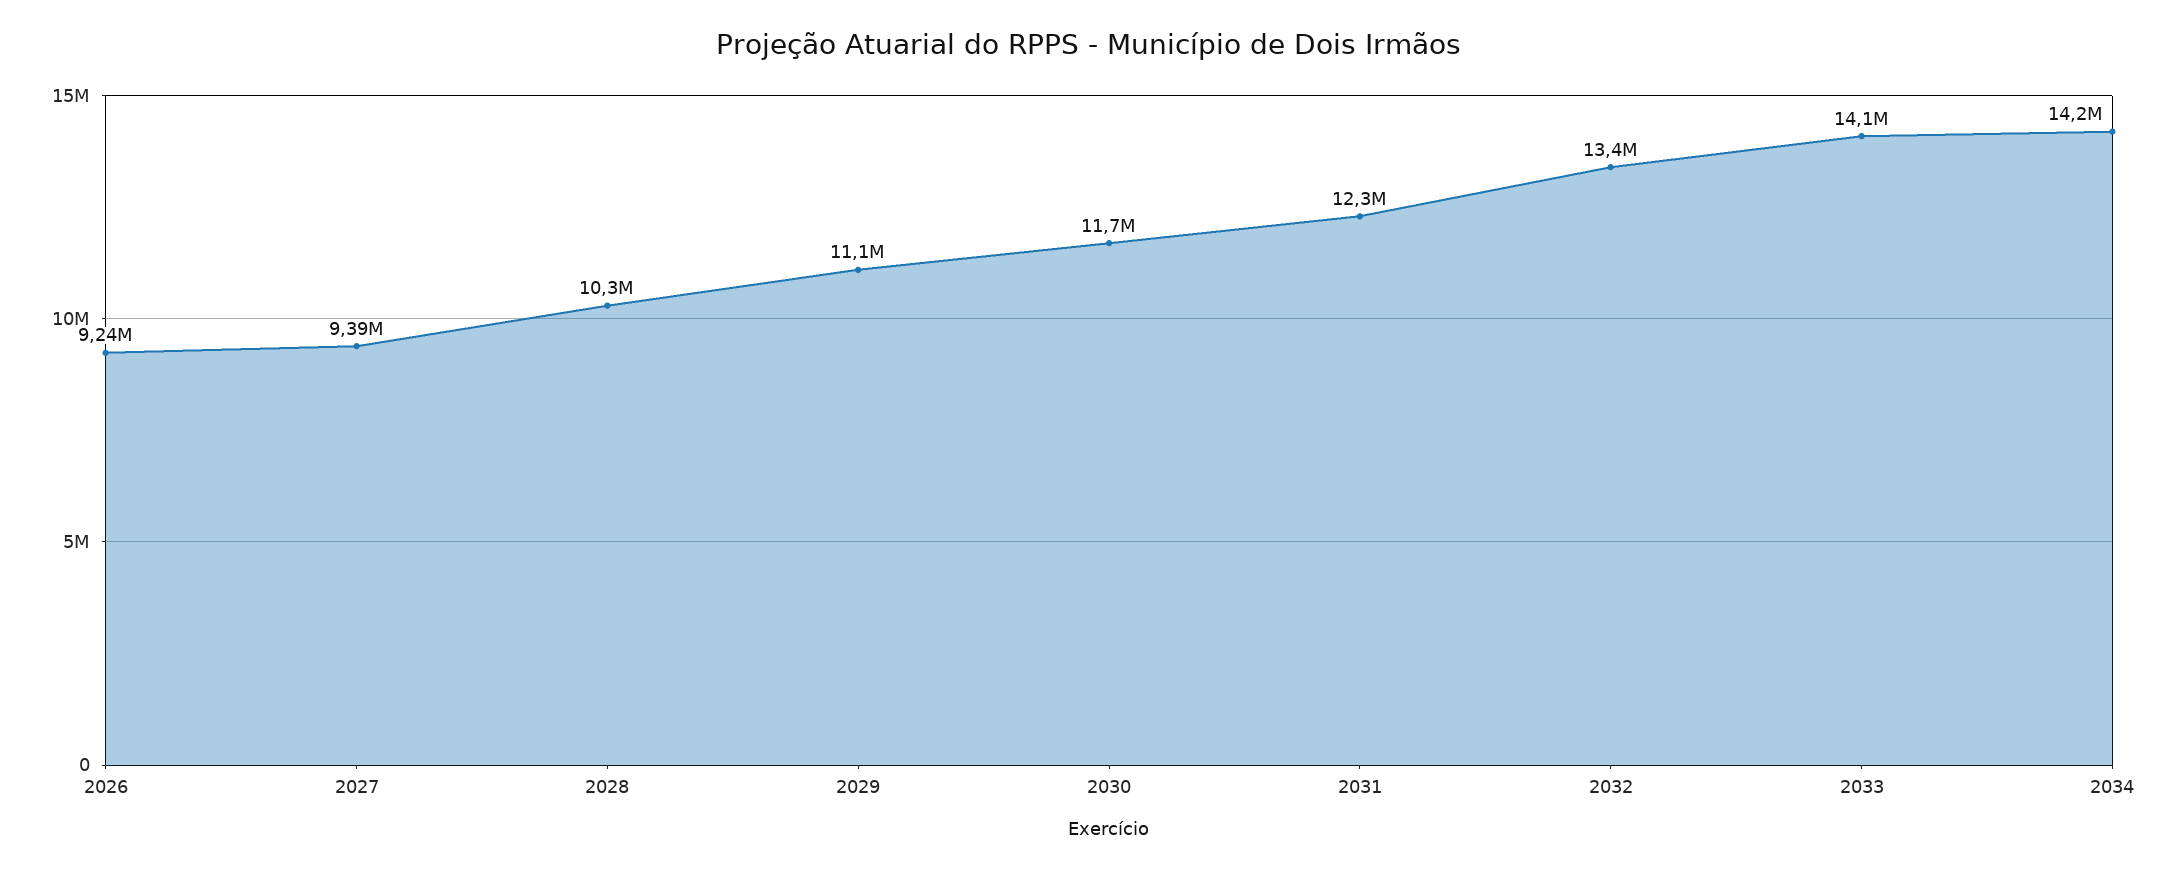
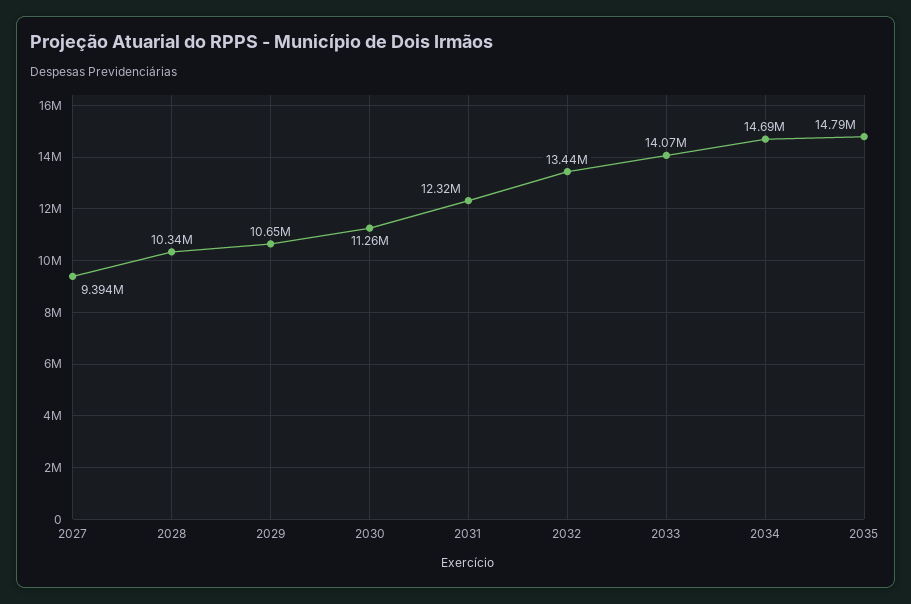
2026: 9240000 -> none
2029: 11100000 -> 10650000
2030: 11700000 -> 11260000
2034: 14200000 -> 14690000
2035: none -> 14790000

